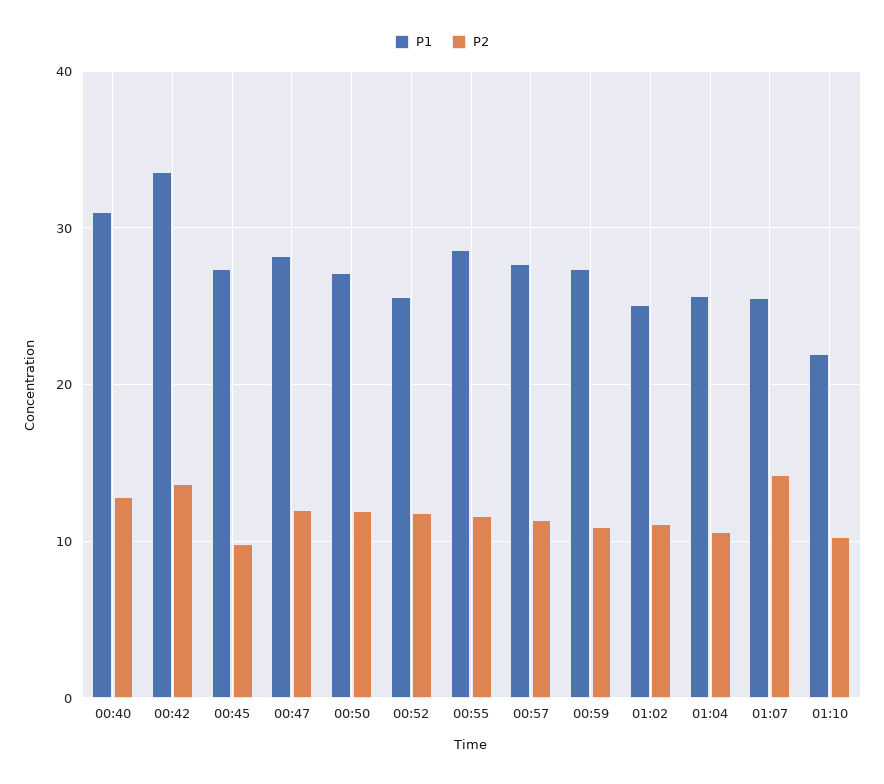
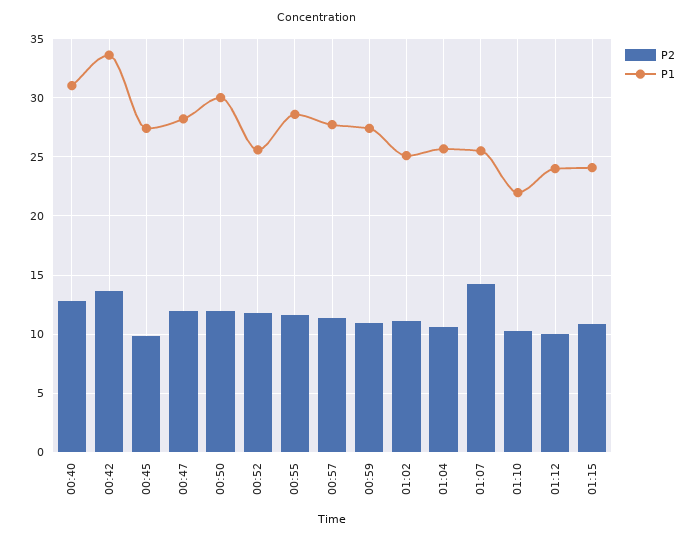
P1, 00:50: 27 -> 30
P2, 01:12: none -> 10
P1, 01:12: none -> 24
P2, 01:15: none -> 11
P1, 01:15: none -> 24

